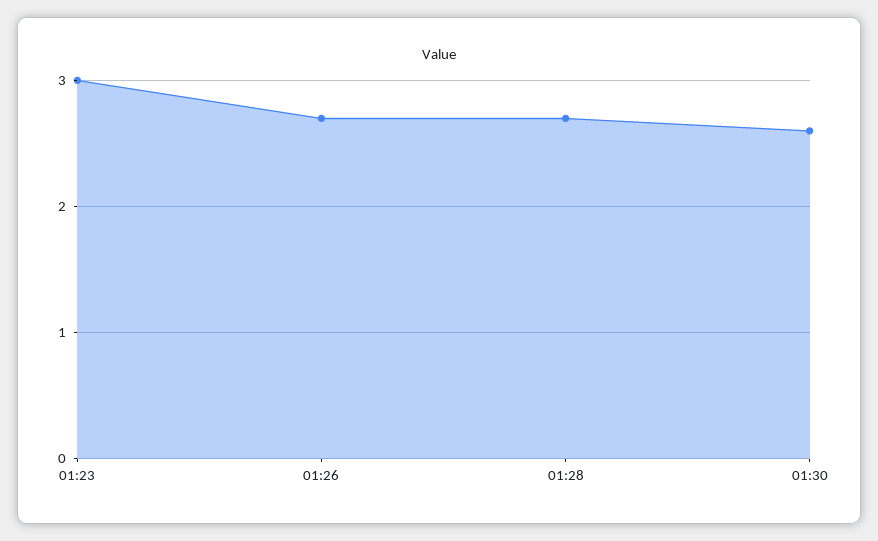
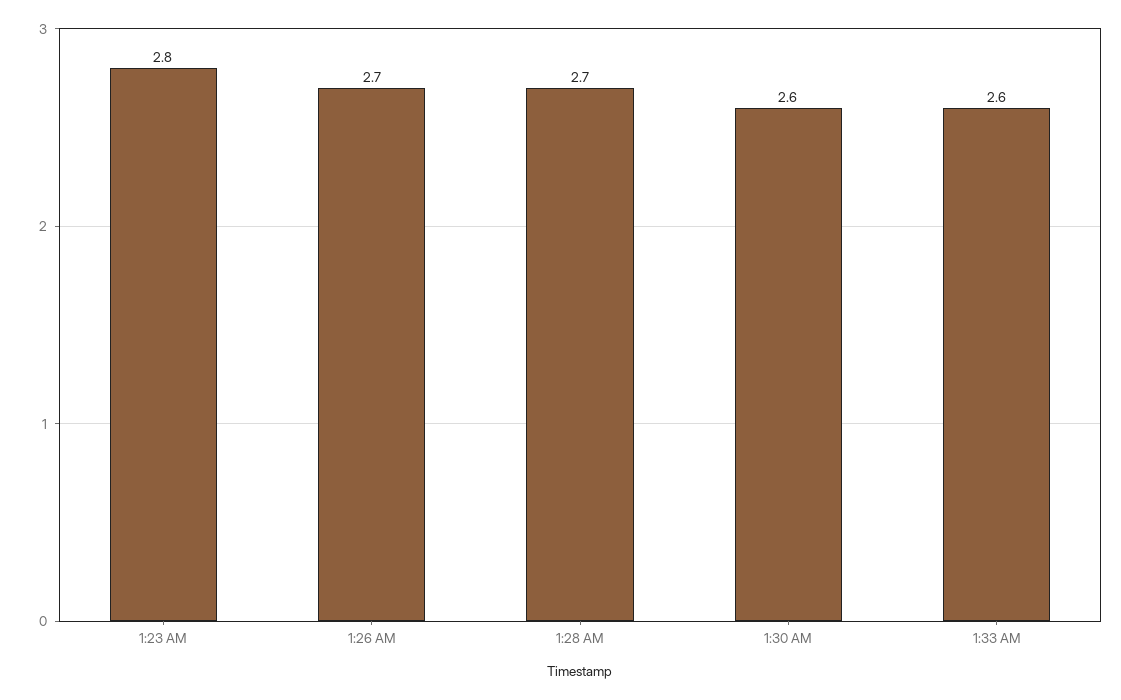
01:23: 3 -> 2.8
1:33 AM: none -> 2.6

